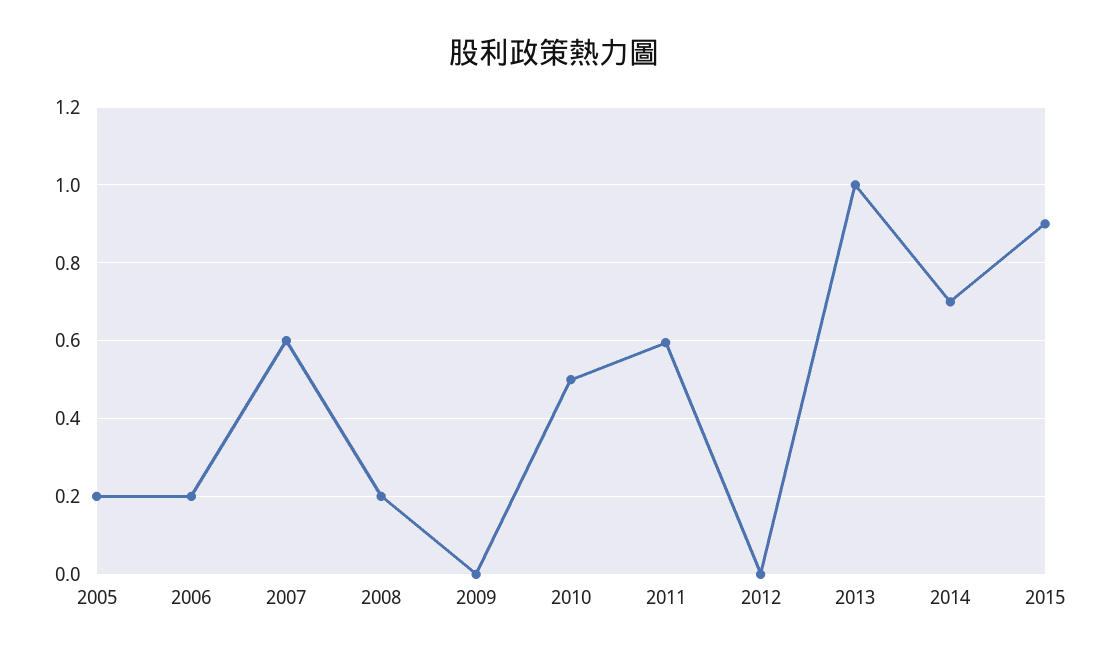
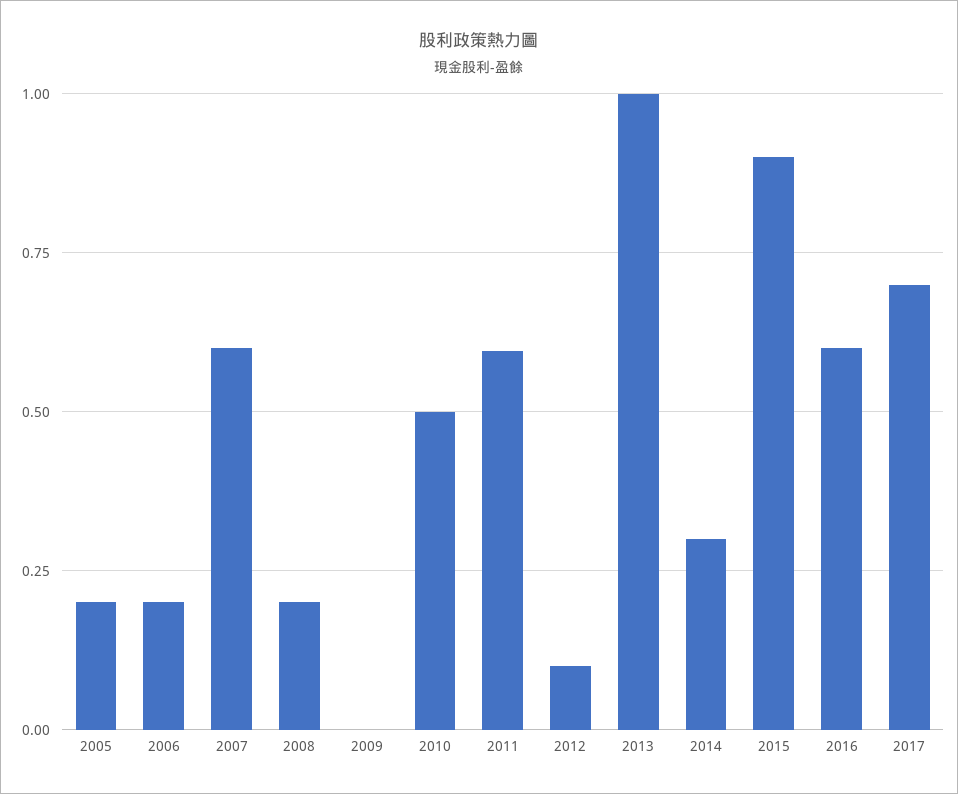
2012: 0 -> 0.1
2014: 0.7 -> 0.3
2016: none -> 0.6
2017: none -> 0.7

